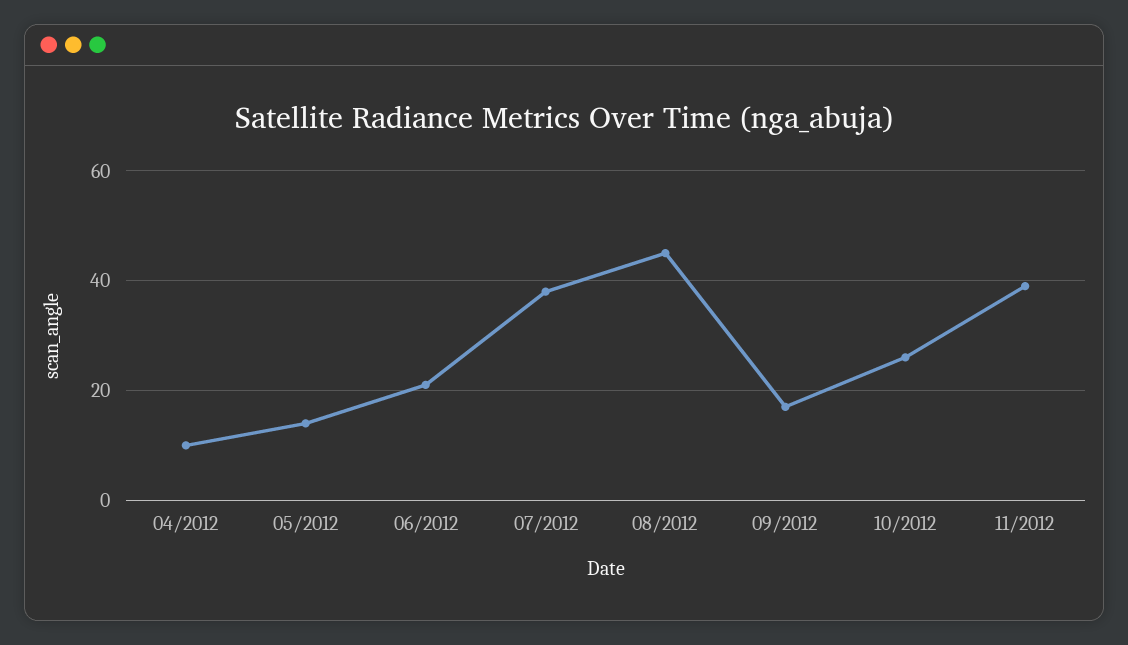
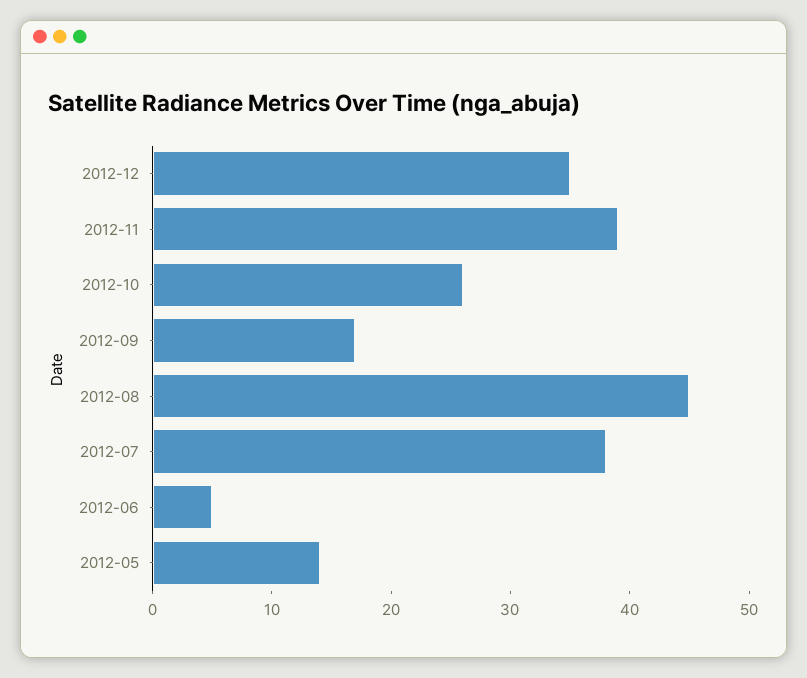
04/2012: 10 -> none
06/2012: 20 -> 5
2012-12: none -> 35

